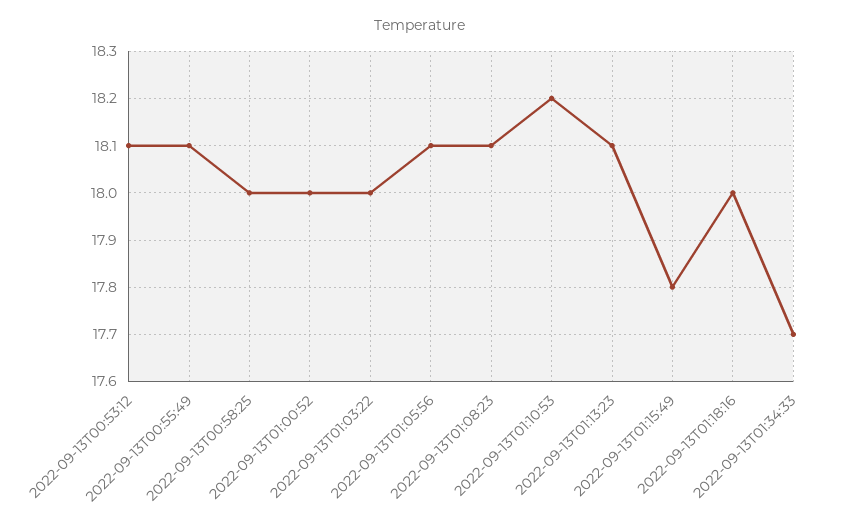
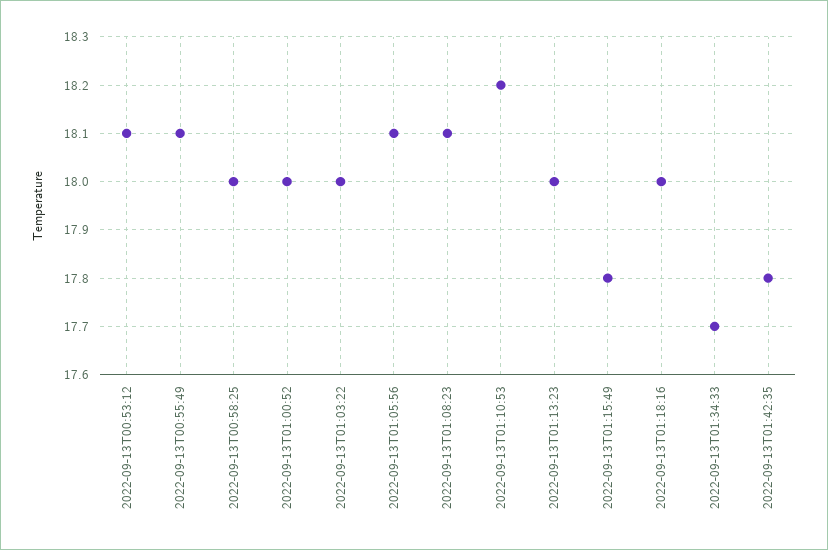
2022-09-13T01:13:23: 18.1 -> 18
2022-09-13T01:42:35: none -> 17.8

